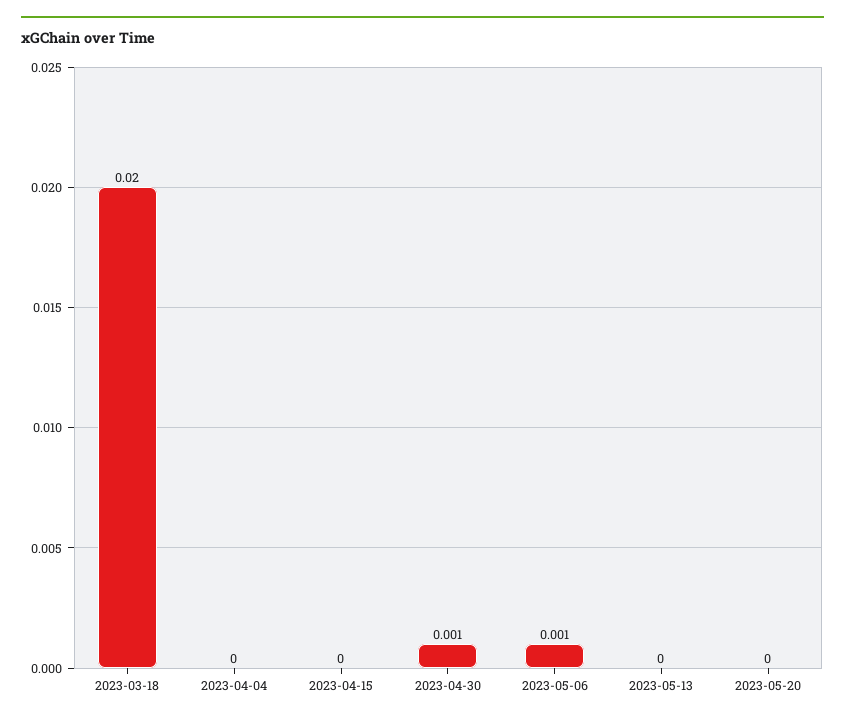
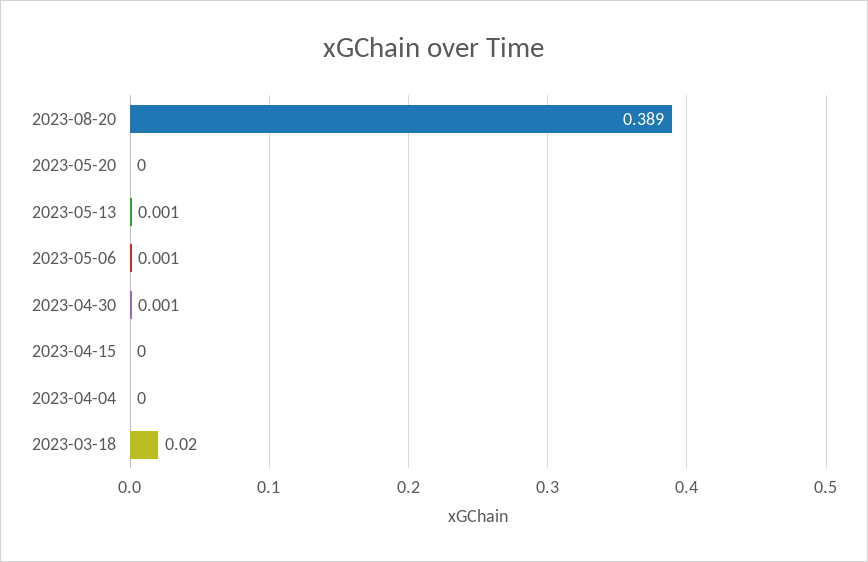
2023-05-13: 0 -> 0.001
2023-08-20: none -> 0.389

